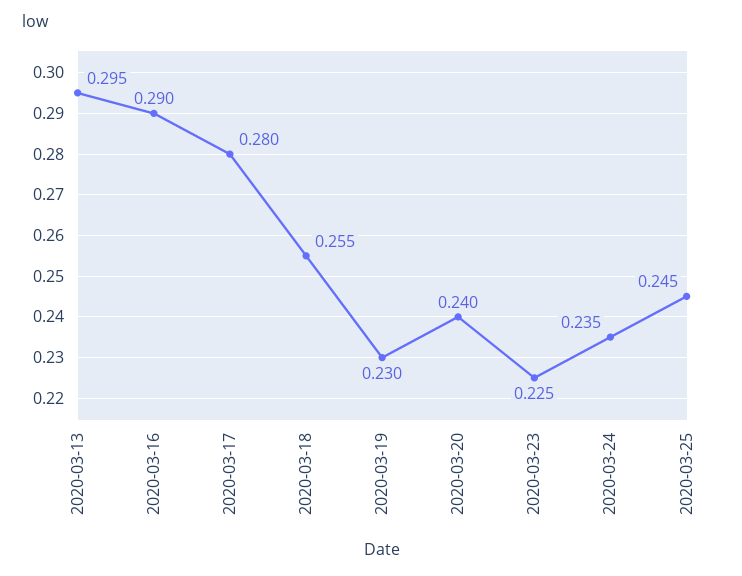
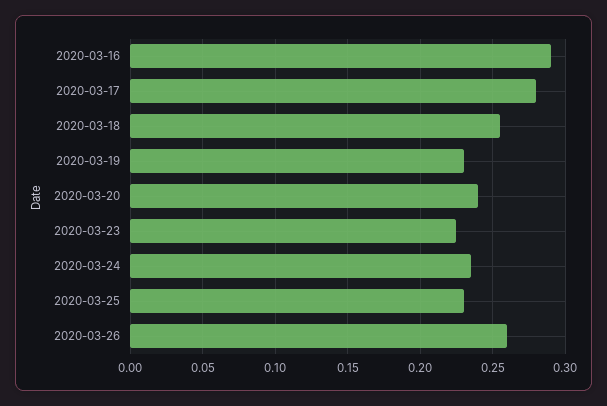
2020-03-13: 0.295 -> none
2020-03-25: 0.245 -> 0.23
2020-03-26: none -> 0.26

